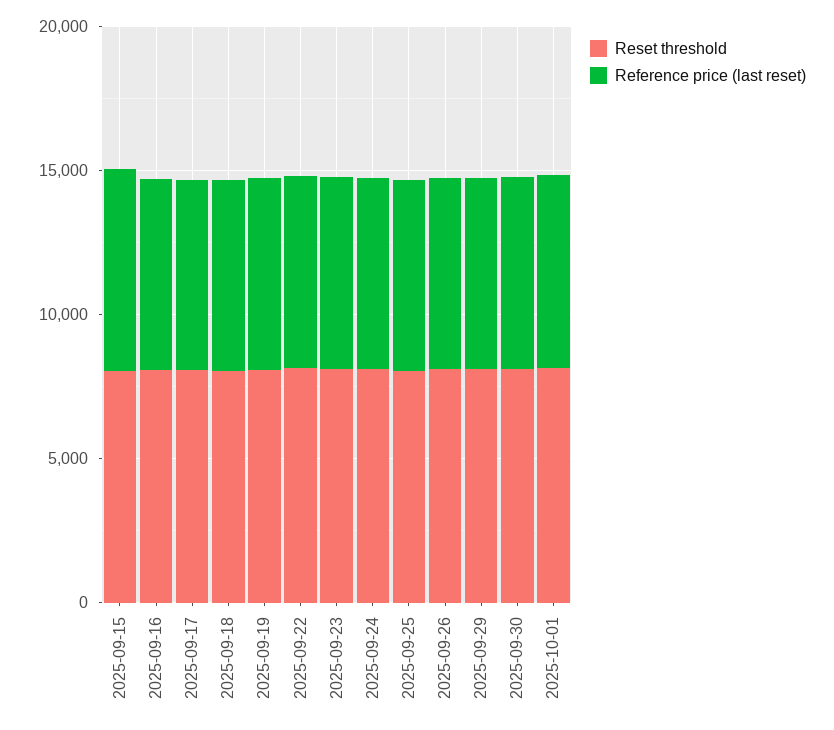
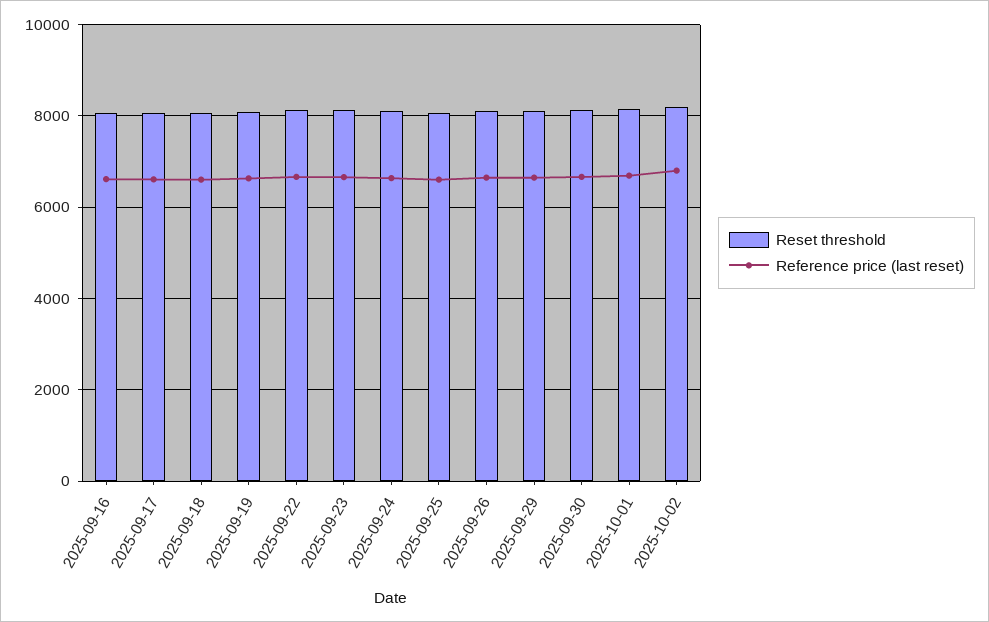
Reset threshold, 2025-09-15: 8000 -> none
Reference price (last reset), 2025-09-15: 7000 -> none
Reset threshold, 2025-10-02: none -> 8200
Reference price (last reset), 2025-10-02: none -> 6800

